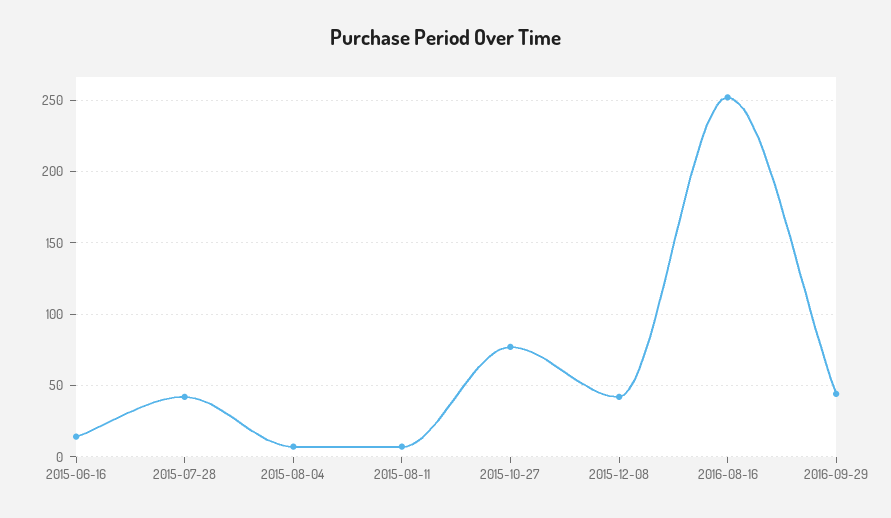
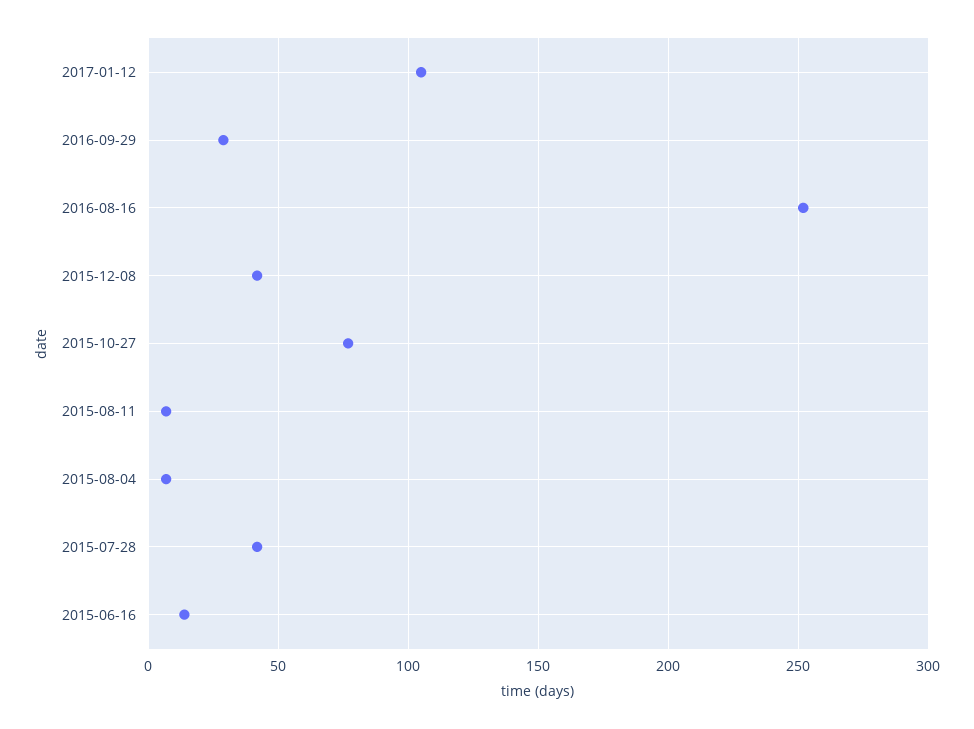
2016-09-29: 45 -> 30
2017-01-12: none -> 105

